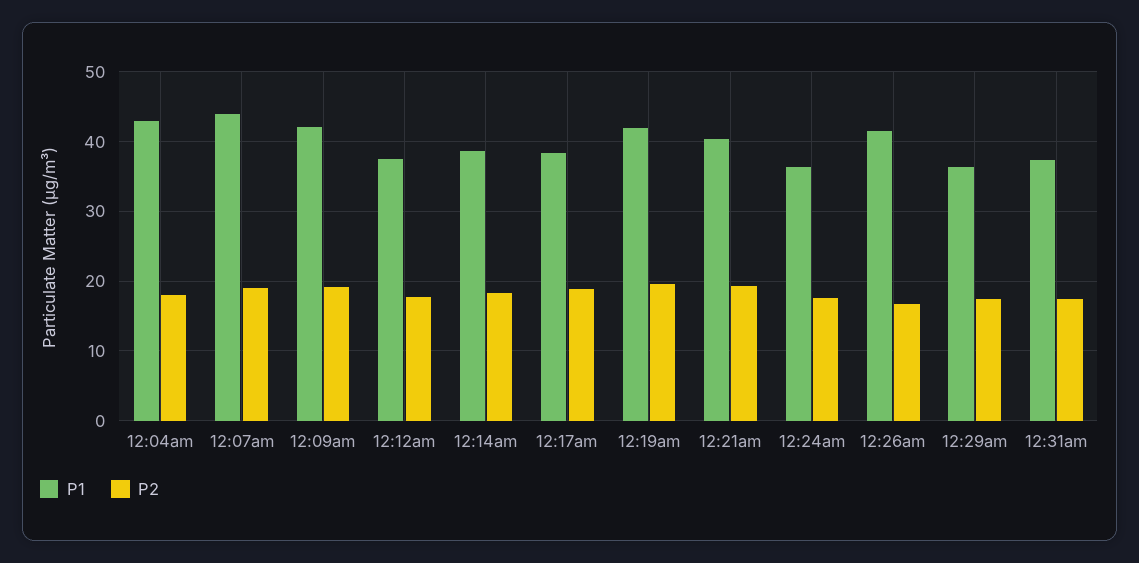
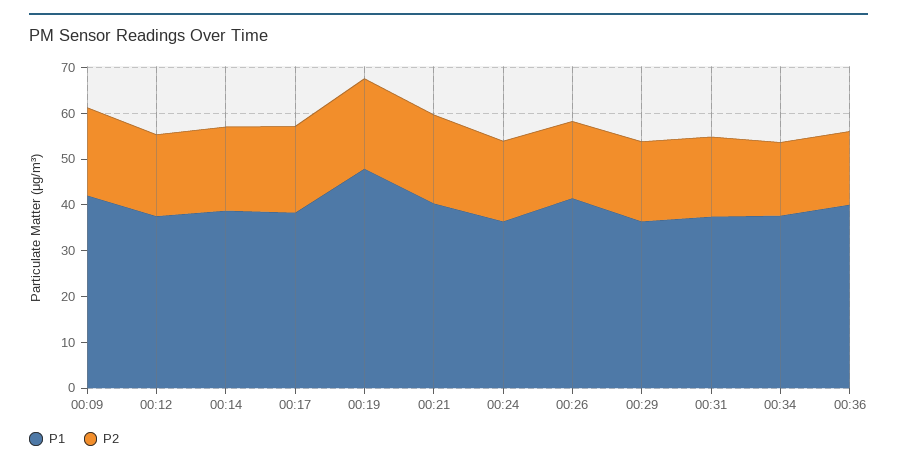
P1, 12:04am: 43 -> none
P2, 12:04am: 18 -> none
P1, 12:07am: 44 -> none
P2, 12:07am: 19 -> none
P1, 12:19am: 42 -> 48
P1, 00:34: none -> 38
P2, 00:34: none -> 16
P1, 00:36: none -> 40
P2, 00:36: none -> 16

